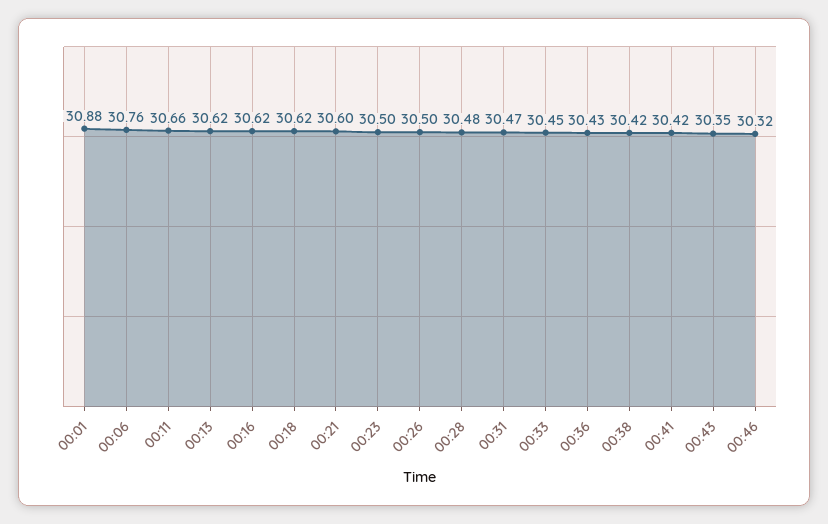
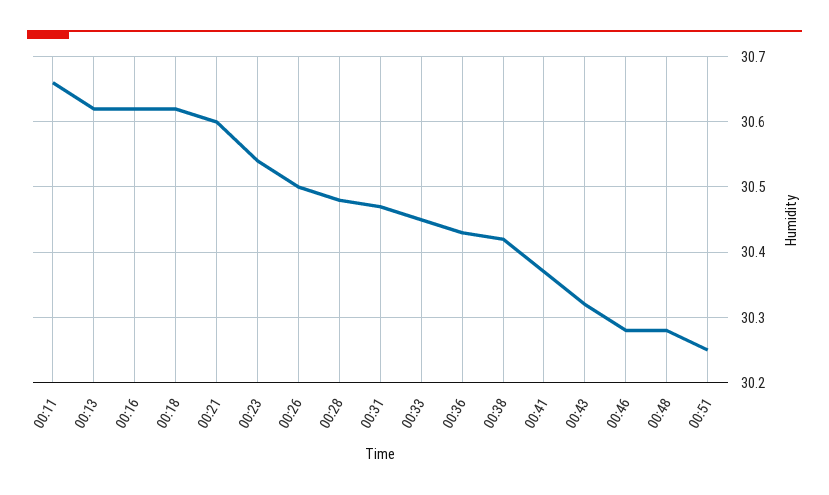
00:01: 30.88 -> none
00:06: 30.76 -> none
00:23: 30.5 -> 30.54
00:41: 30.42 -> 30.37
00:43: 30.35 -> 30.32
00:46: 30.32 -> 30.28
00:48: none -> 30.28
00:51: none -> 30.25

